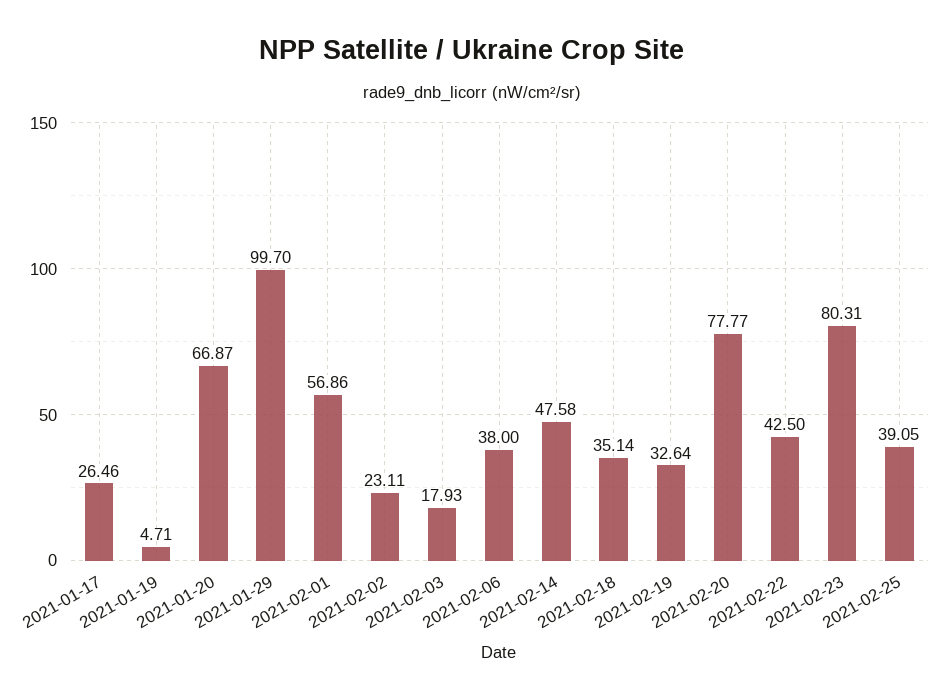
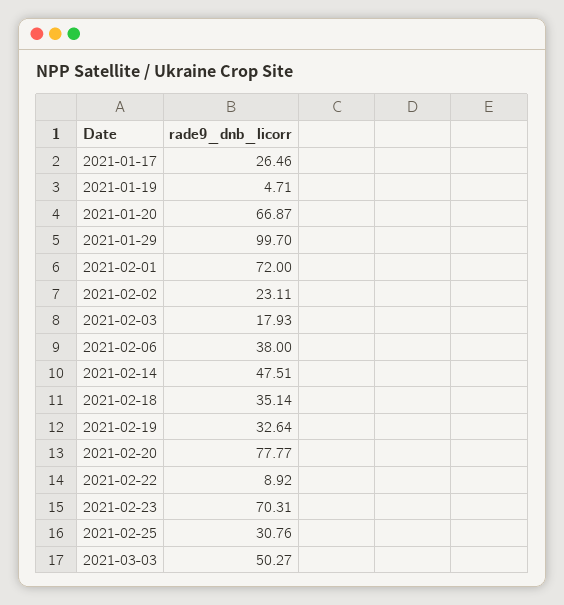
2021-02-01: 56.86 -> 72
2021-02-14: 47.58 -> 47.51
2021-02-22: 42.5 -> 8.92
2021-02-23: 80.31 -> 70.31
2021-02-25: 39.05 -> 30.76
2021-03-03: none -> 50.27

